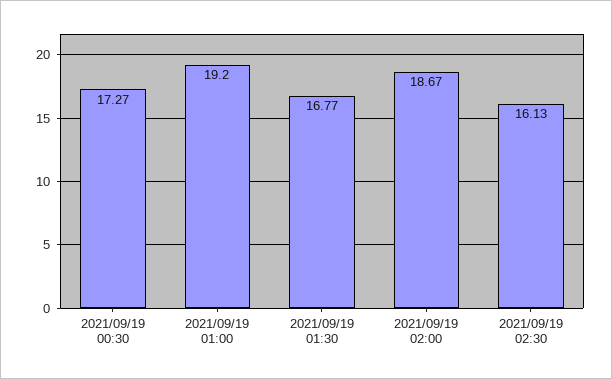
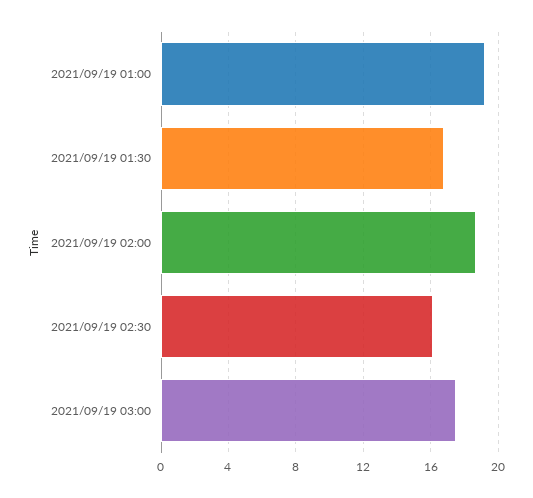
2021/09/19 00:30: 17.27 -> none
2021/09/19 03:00: none -> 17.5

